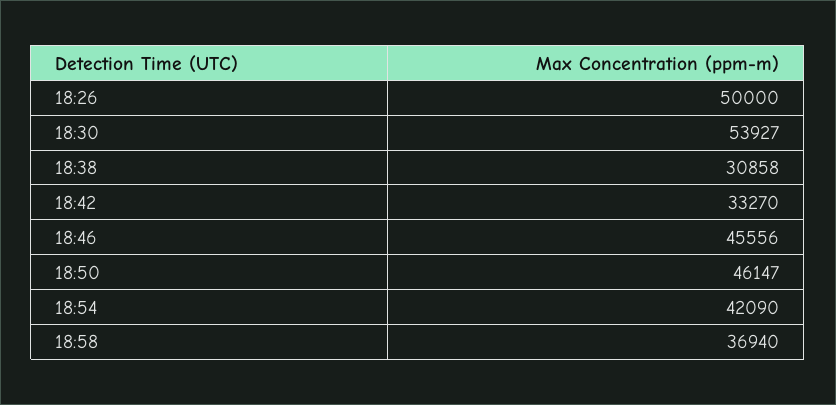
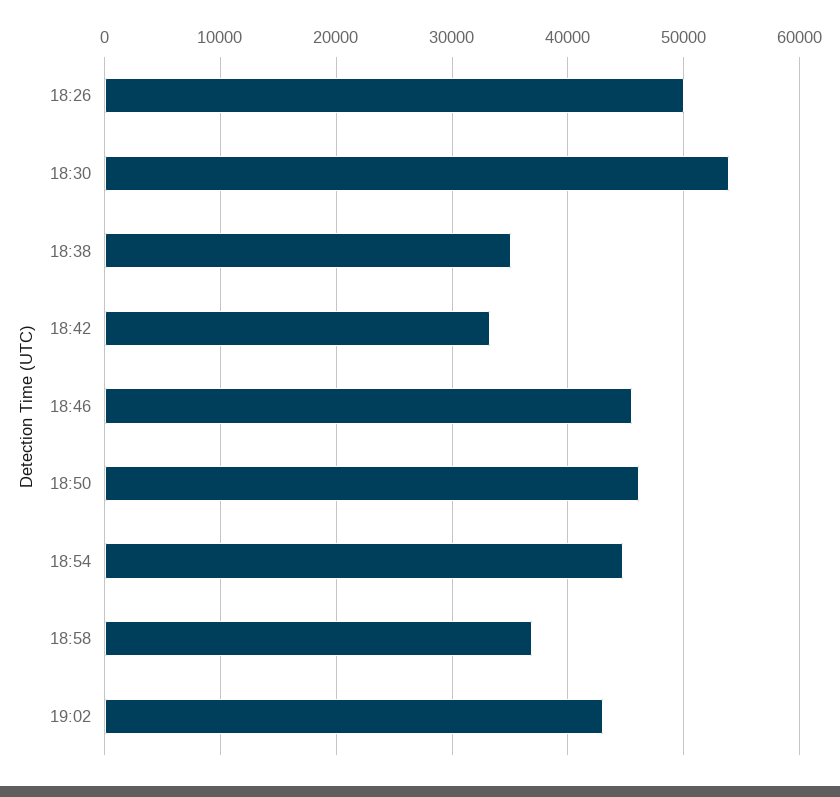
18:38: 30858 -> 35000
18:54: 42090 -> 45000
19:02: none -> 43000

